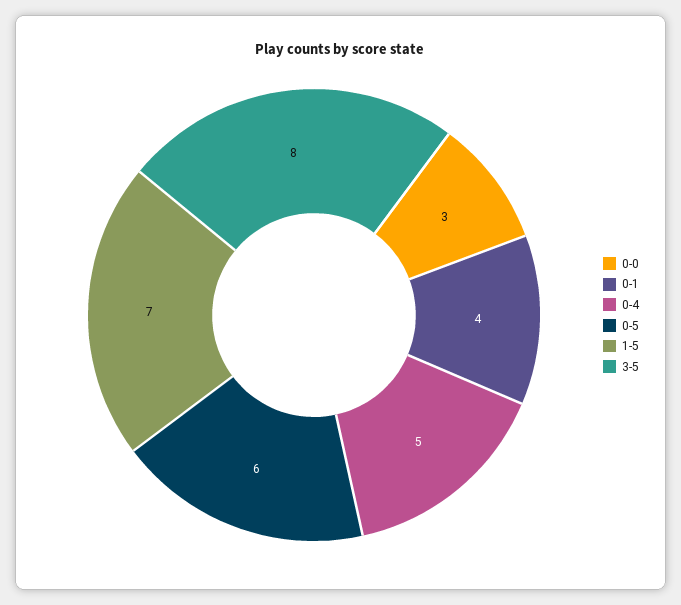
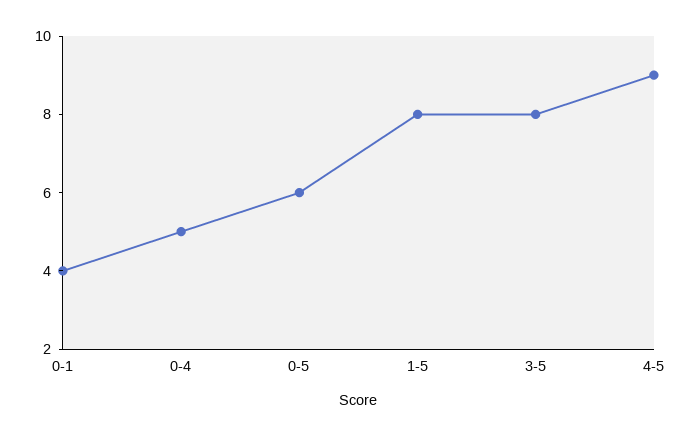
0-0: 3 -> none
1-5: 7 -> 8
4-5: none -> 9

